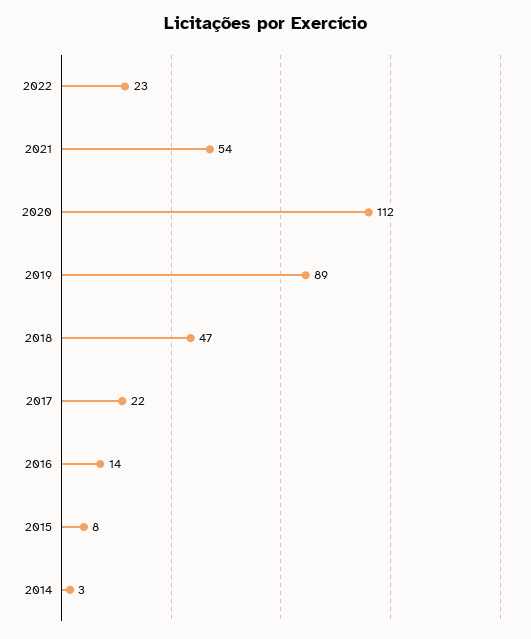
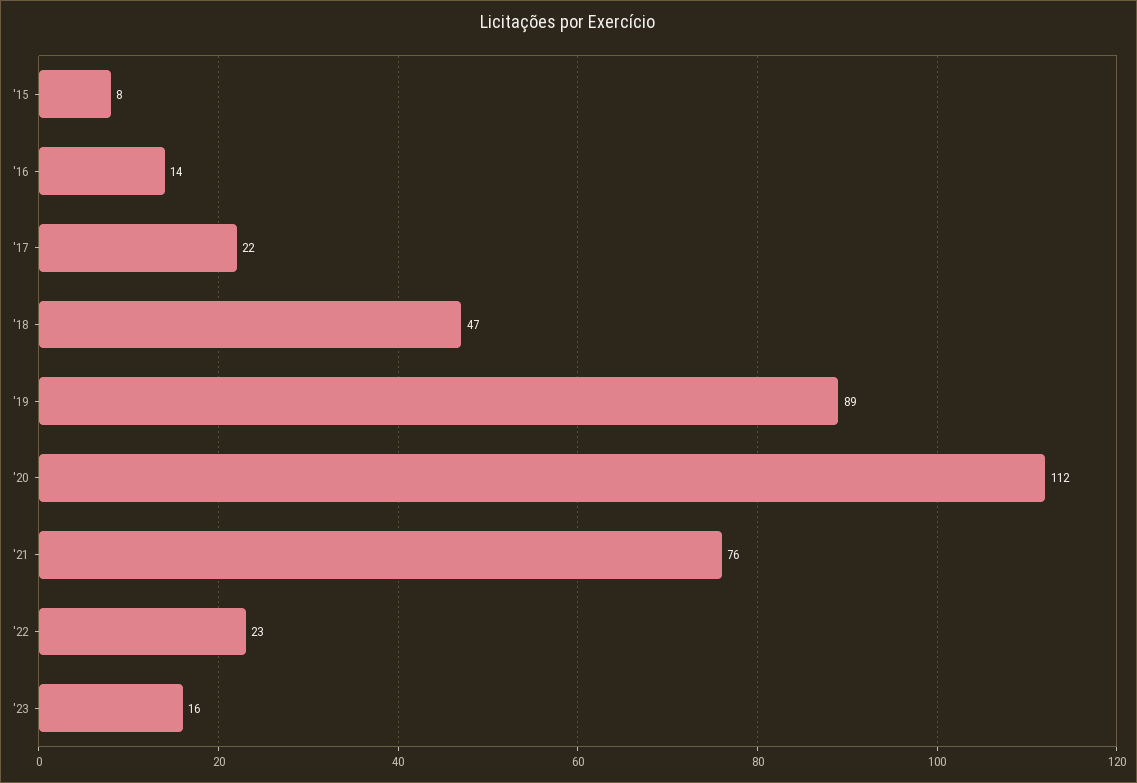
2021: 54 -> 76
2014: 3 -> none
'23: none -> 16

